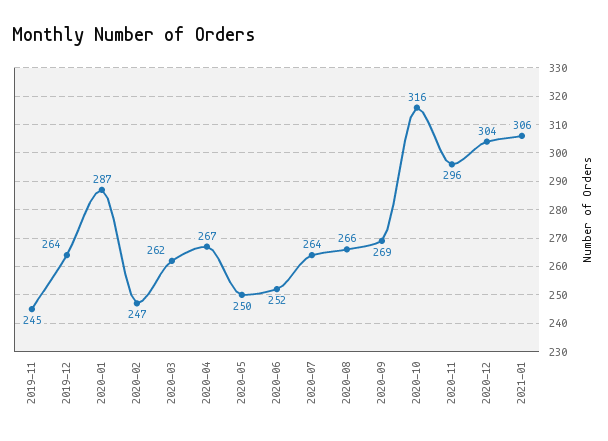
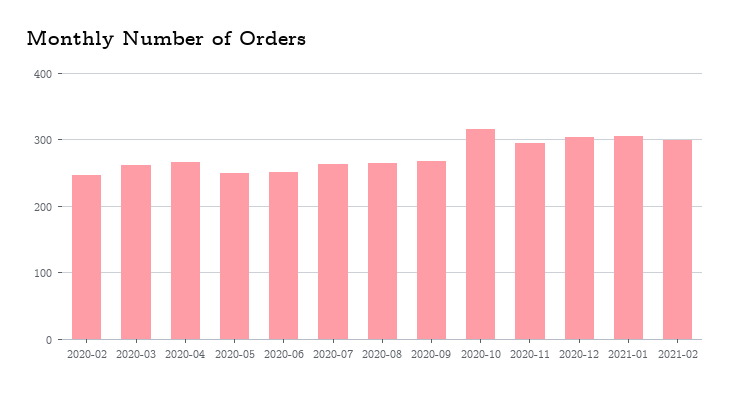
2019-11: 245 -> none
2019-12: 264 -> none
2020-01: 287 -> none
2021-02: none -> 300

